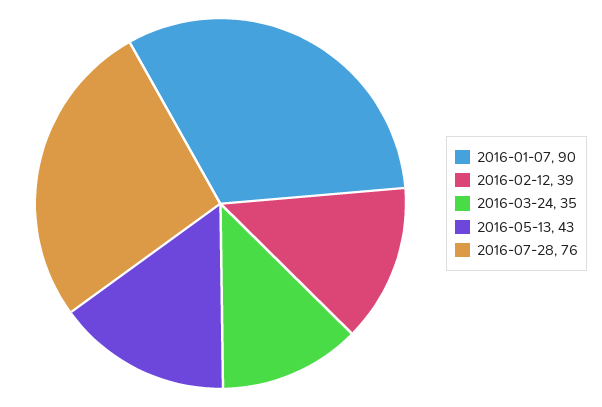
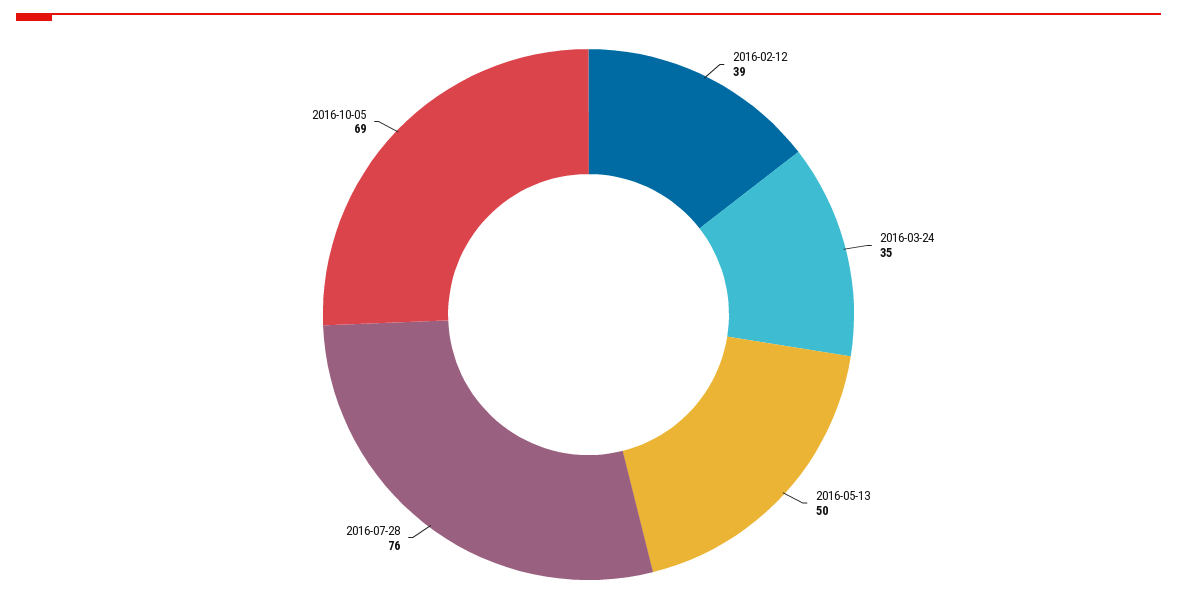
2016-01-07: 90 -> none
2016-05-13: 43 -> 50
2016-10-05: none -> 69

